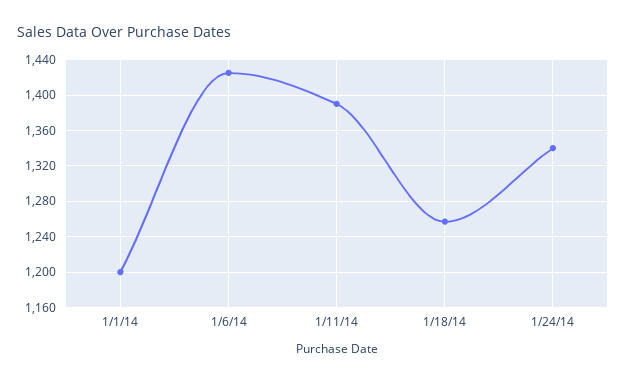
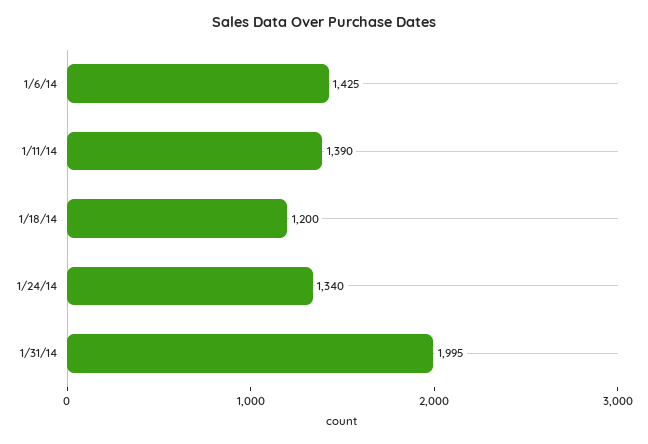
1/1/14: 1200 -> none
1/18/14: 1260 -> 1200
1/31/14: none -> 1995

